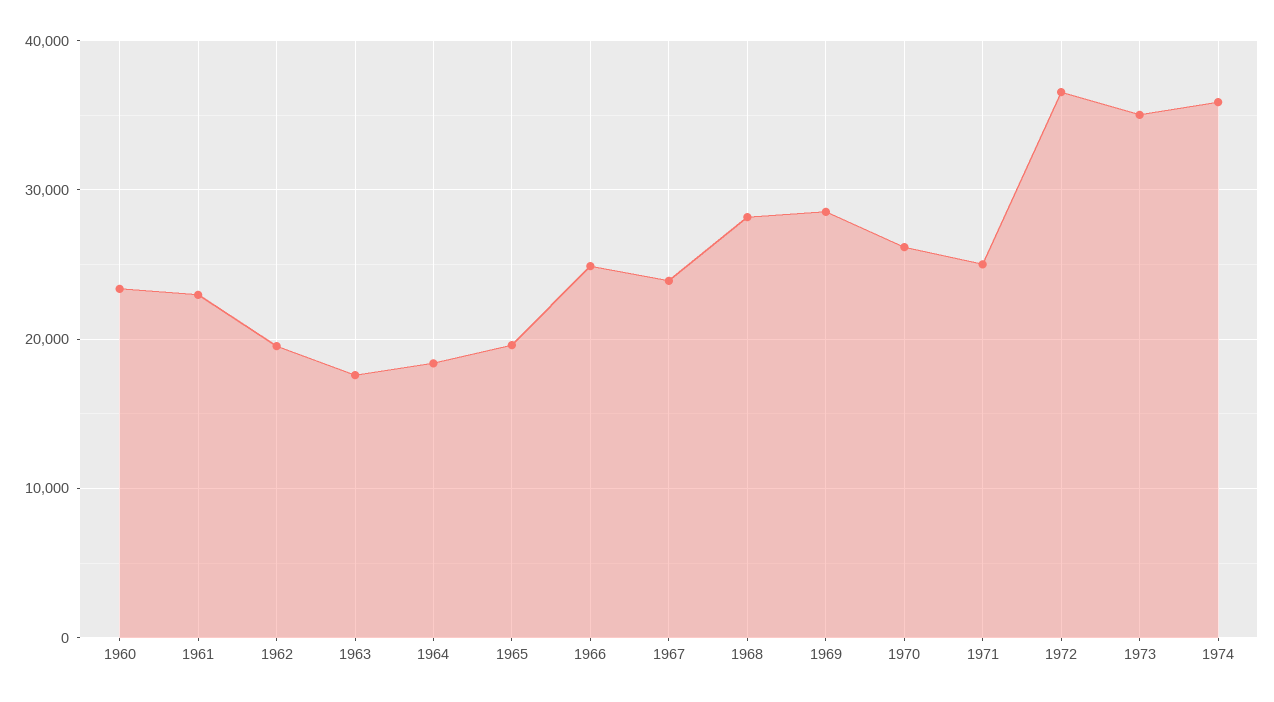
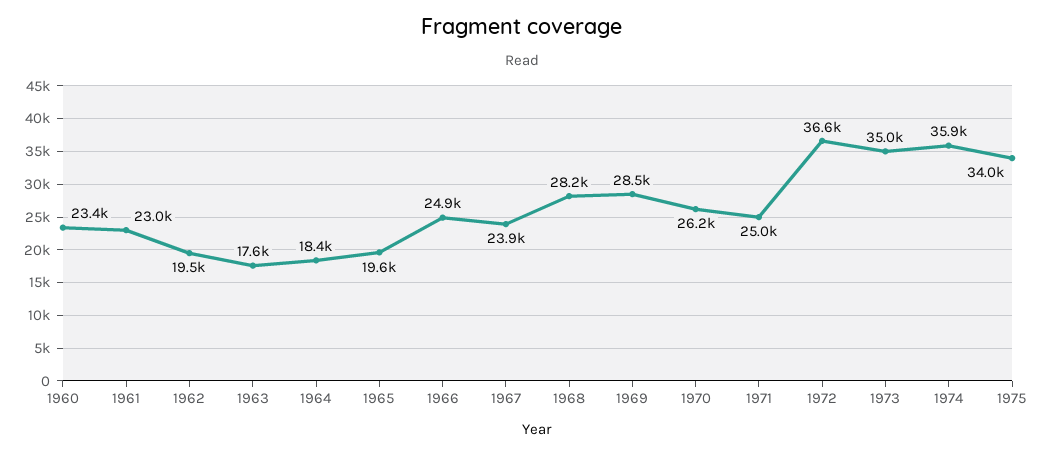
1975: none -> 34000

